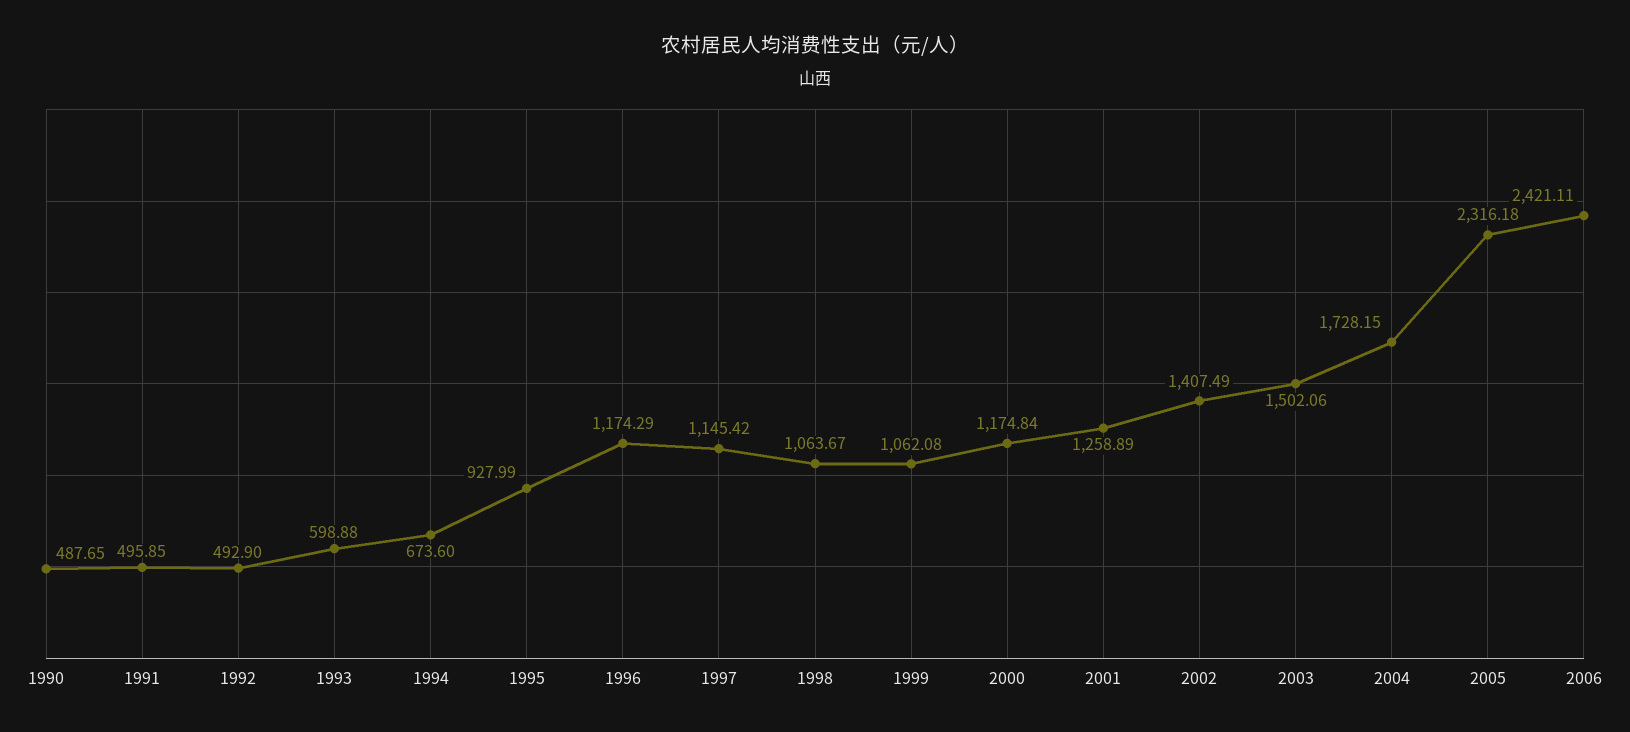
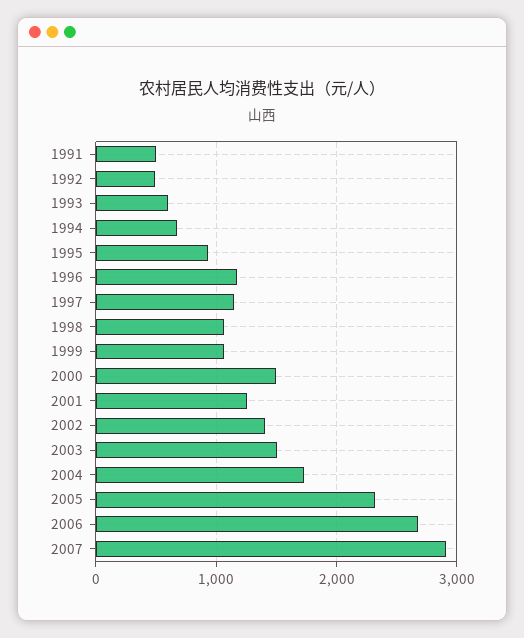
1990: 487.65 -> none
2000: 1174.84 -> 1500
2006: 2421.11 -> 2700
2007: none -> 2900

